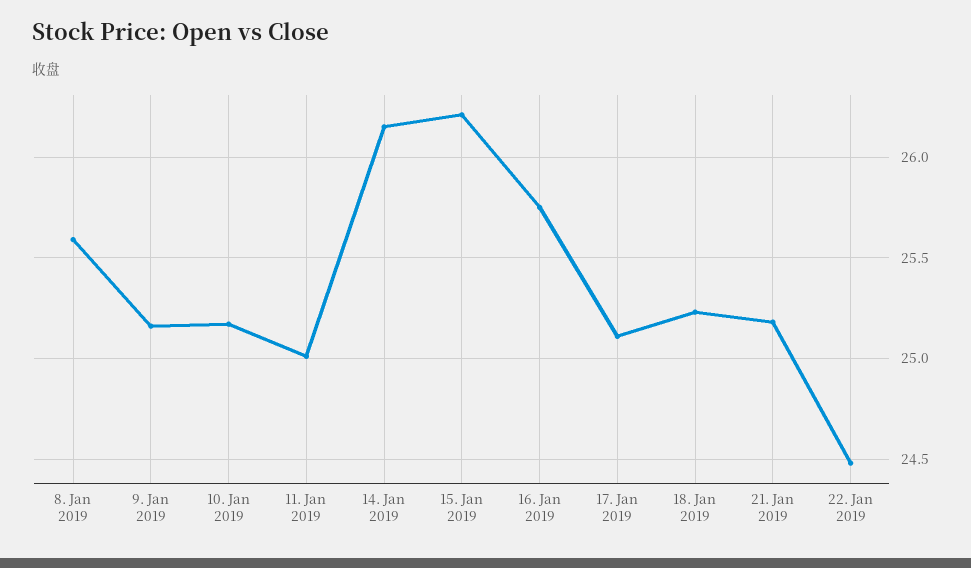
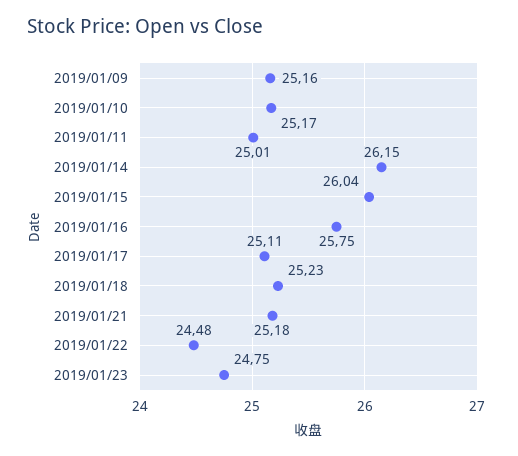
8. Jan 2019: 25.6 -> none
15. Jan 2019: 26.2 -> 26.04
2019/01/23: none -> 24.75

